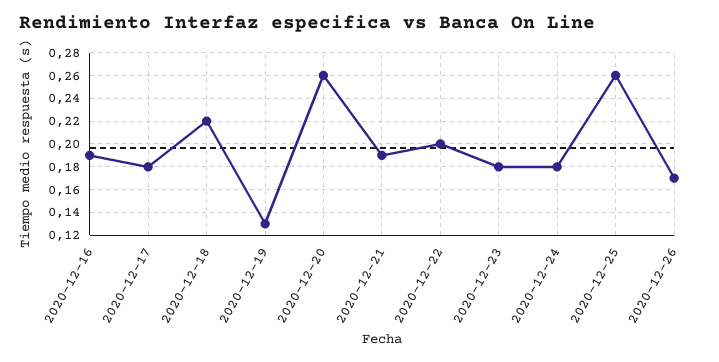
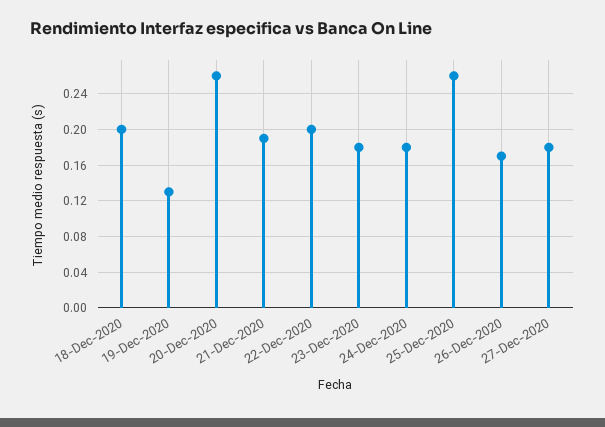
2020-12-16: 0.19 -> none
2020-12-17: 0.18 -> none
2020-12-18: 0.22 -> 0.2
27-Dec-2020: none -> 0.18

